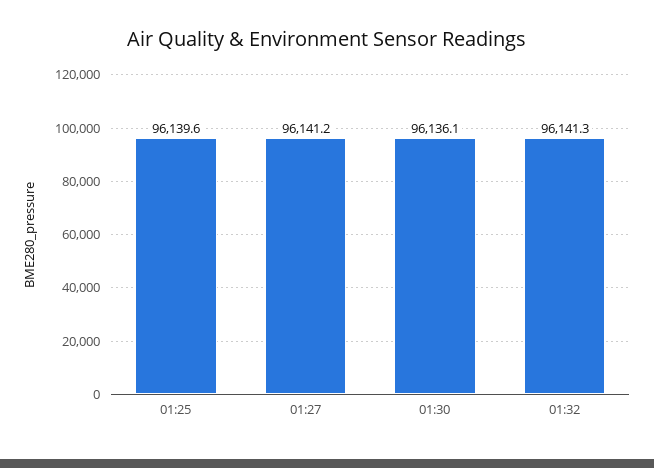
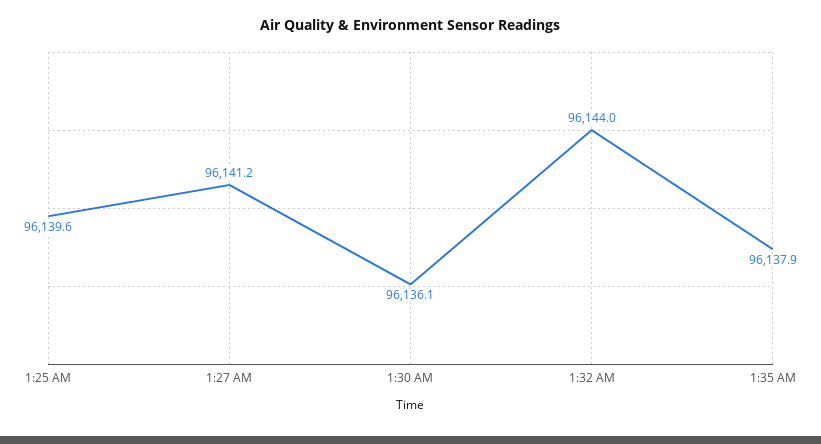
01:32: 96141.3 -> 96144
1:35 AM: none -> 96137.9

